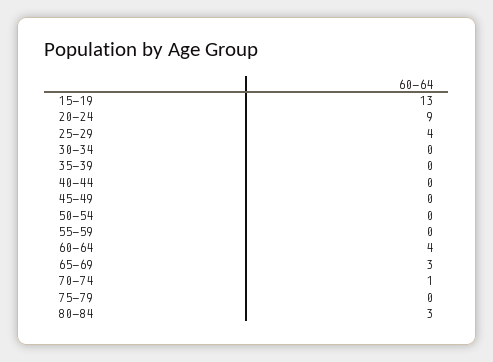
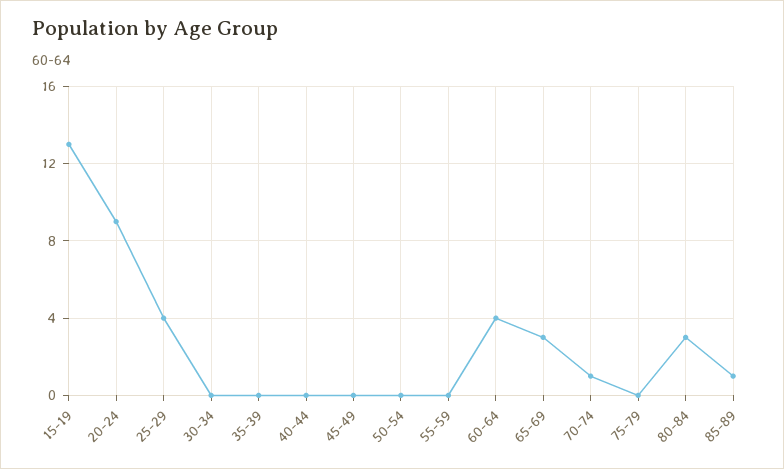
85-89: none -> 1

